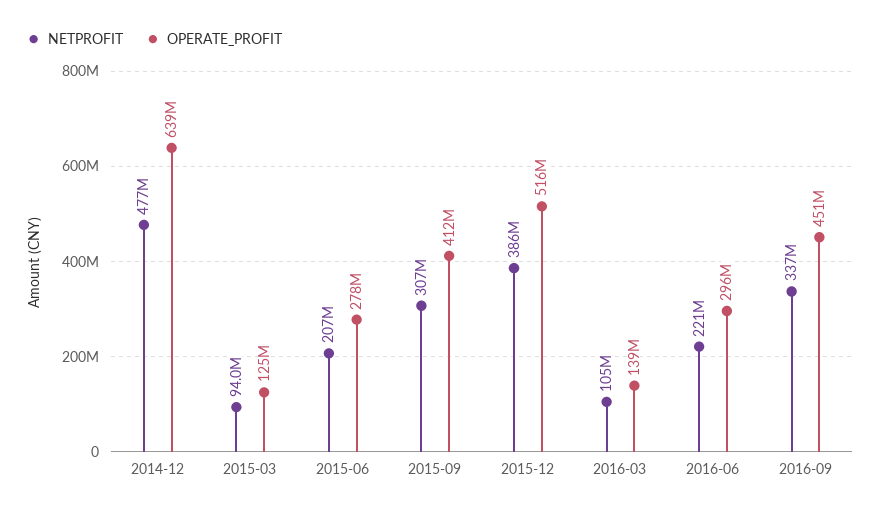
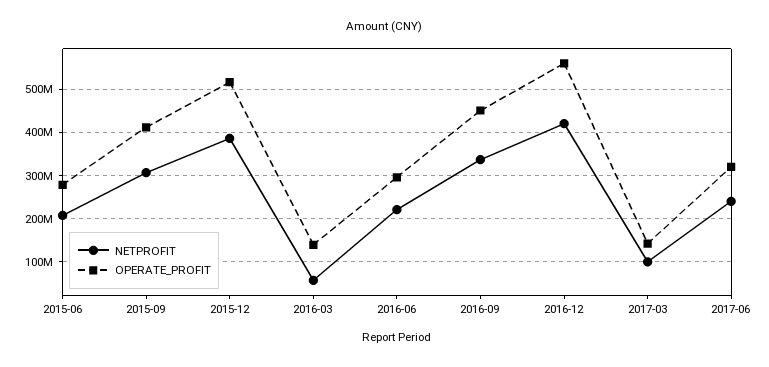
NETPROFIT, 2014-12: 477000000 -> none
OPERATE_PROFIT, 2014-12: 639000000 -> none
NETPROFIT, 2015-03: 94000000 -> none
OPERATE_PROFIT, 2015-03: 125000000 -> none
NETPROFIT, 2016-03: 105000000 -> 60000000
NETPROFIT, 2016-12: none -> 420000000
OPERATE_PROFIT, 2016-12: none -> 560000000
NETPROFIT, 2017-03: none -> 100000000
OPERATE_PROFIT, 2017-03: none -> 140000000
NETPROFIT, 2017-06: none -> 240000000
OPERATE_PROFIT, 2017-06: none -> 320000000

